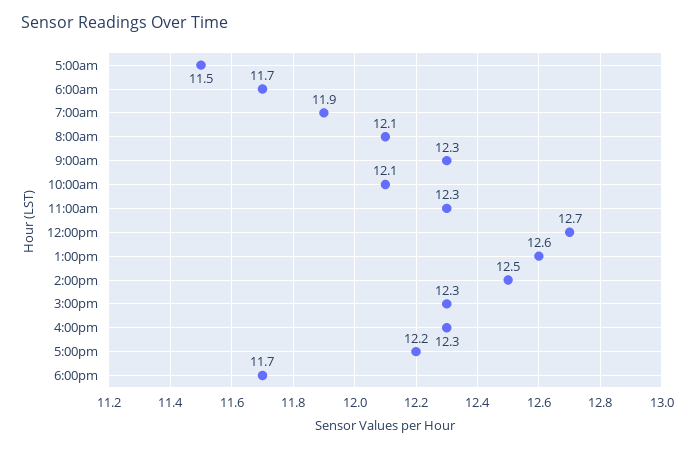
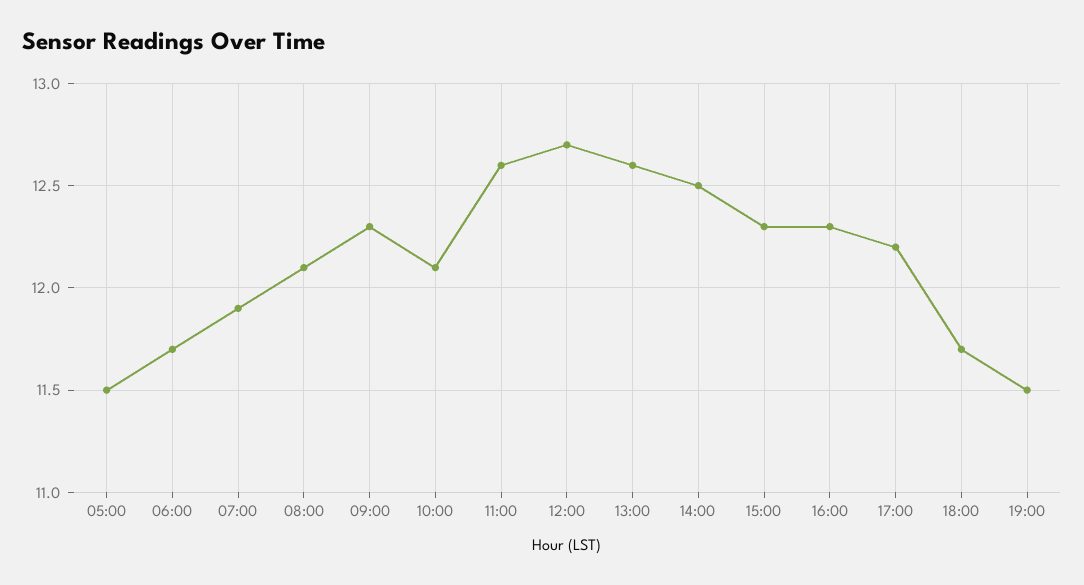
11:00am: 12.3 -> 12.6
19:00: none -> 11.5

